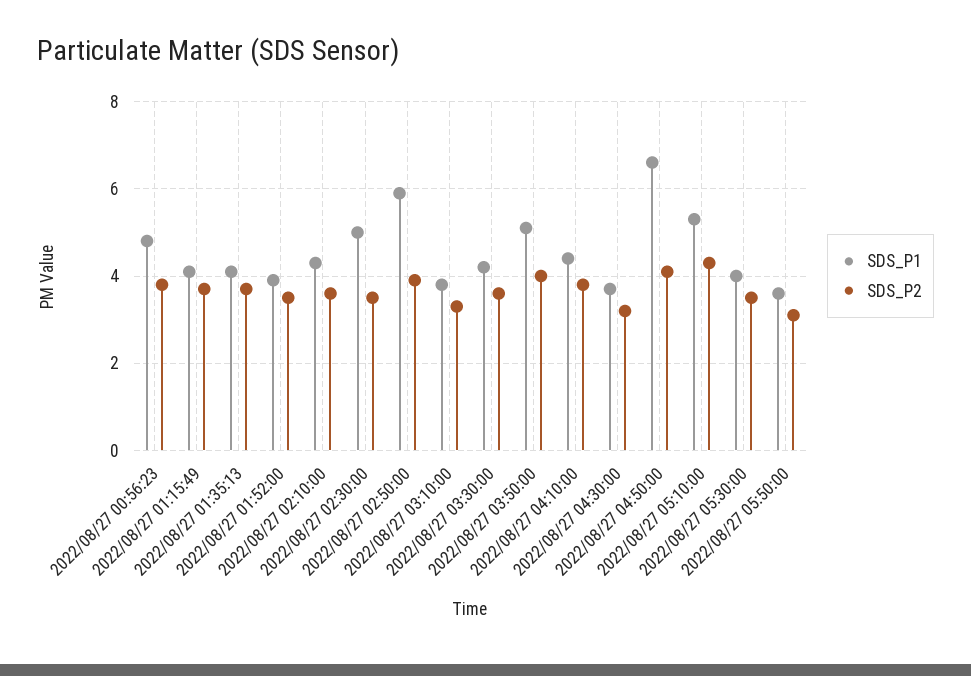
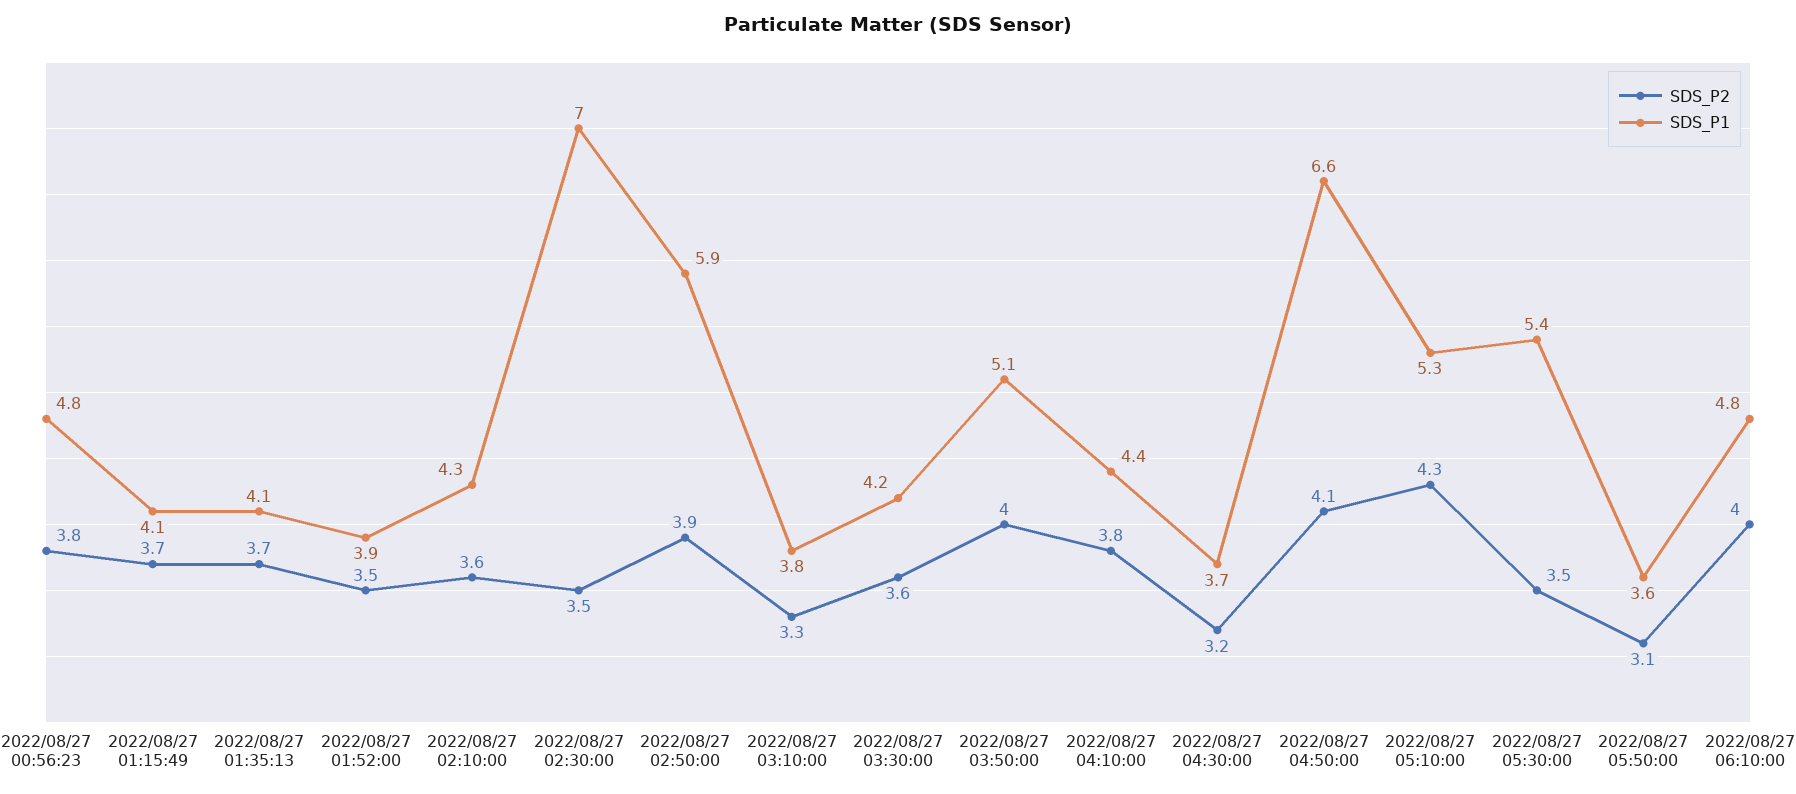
SDS_P1, 2022/08/27 02:30:00: 5 -> 7
SDS_P1, 2022/08/27 05:30:00: 4 -> 5.4
SDS_P2, 2022/08/27 06:10:00: none -> 4
SDS_P1, 2022/08/27 06:10:00: none -> 4.8

